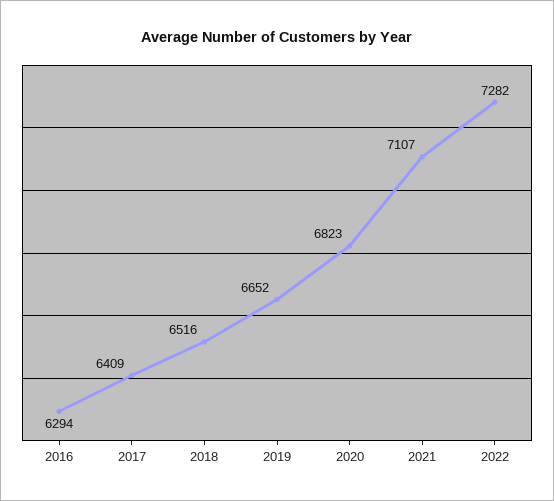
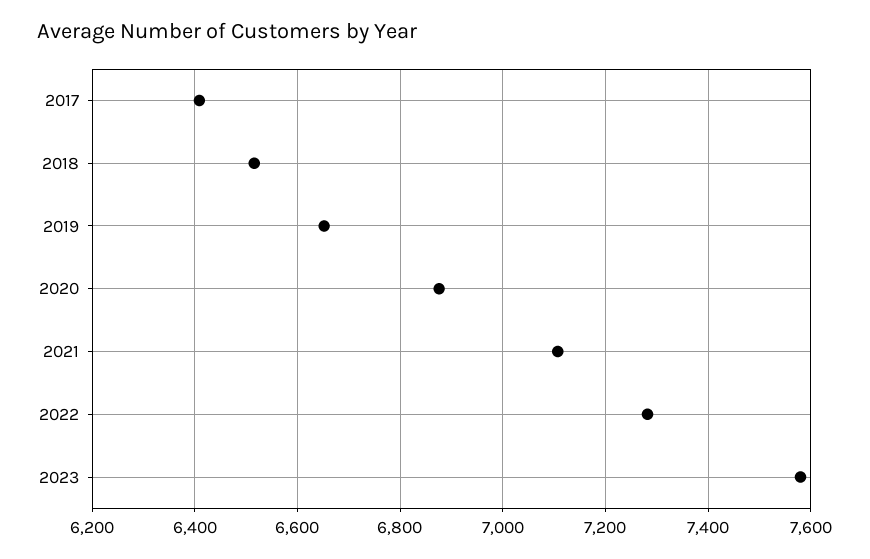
2016: 6294 -> none
2020: 6823 -> 6880
2023: none -> 7580

